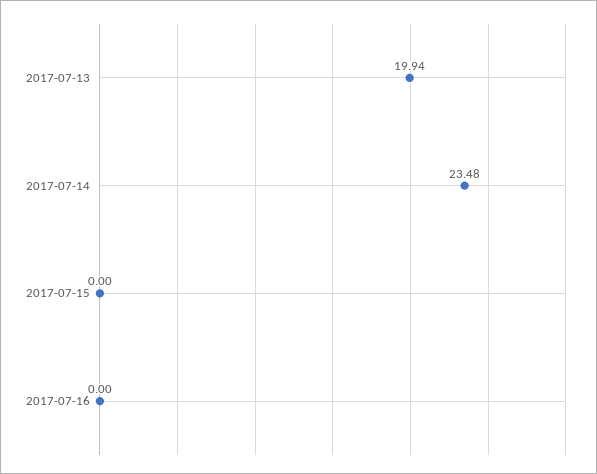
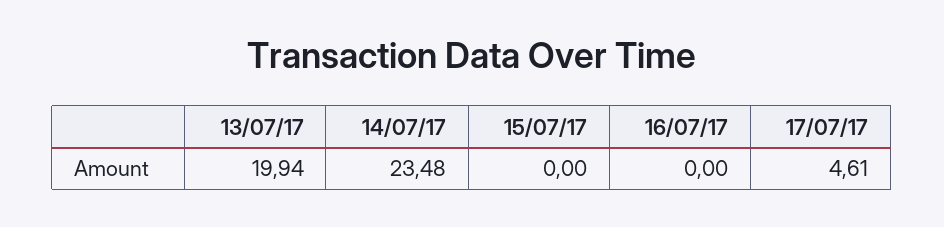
17/07/17: none -> 4.61

